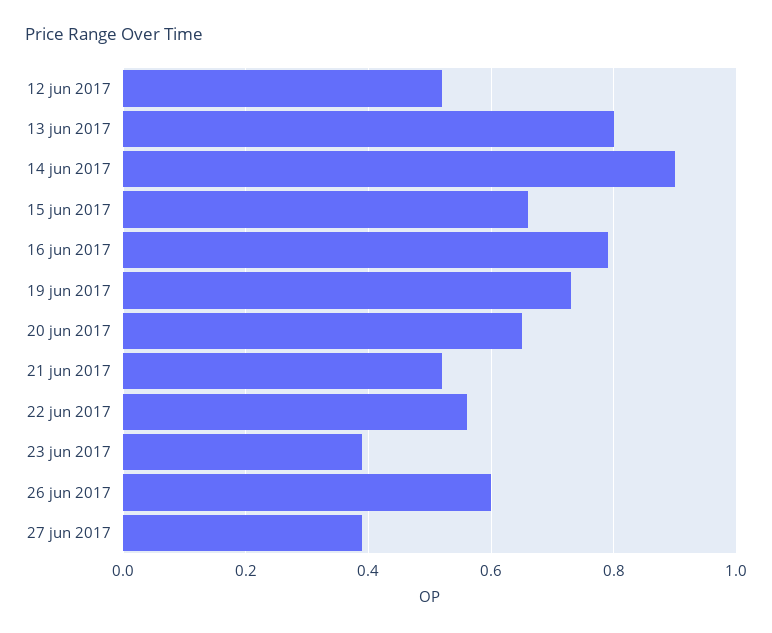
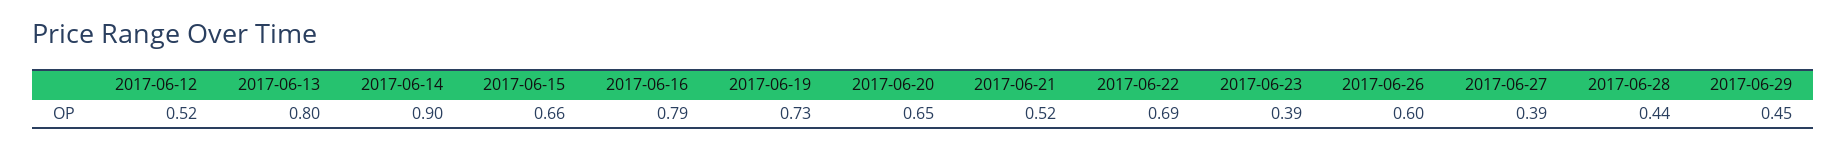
22 jun 2017: 0.55 -> 0.69
2017-06-28: none -> 0.44
2017-06-29: none -> 0.45

